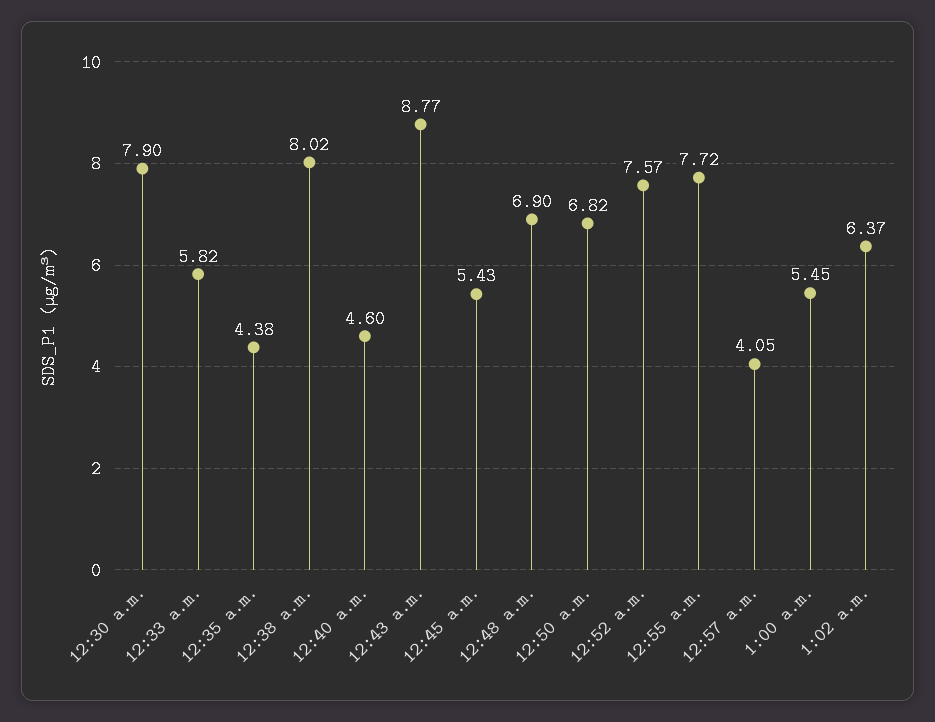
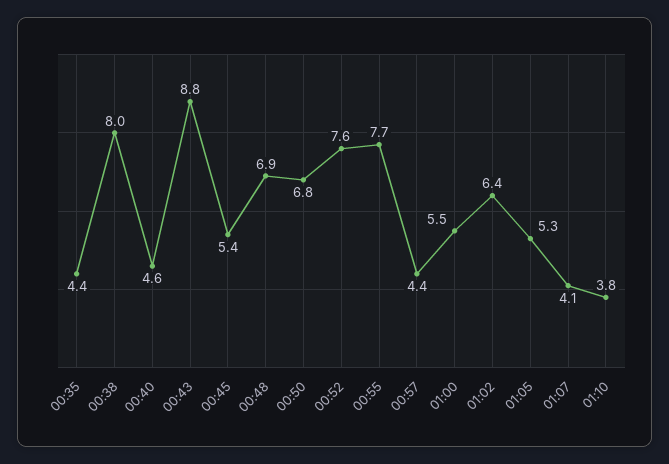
12:30 a.m.: 7.9 -> none
12:33 a.m.: 5.82 -> none
12:57 a.m.: 4.05 -> 4.4
01:05: none -> 5.3
01:07: none -> 4.1
01:10: none -> 3.8

